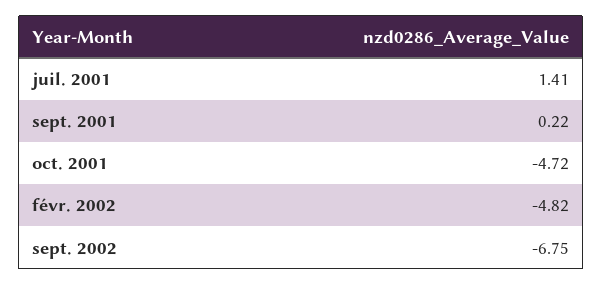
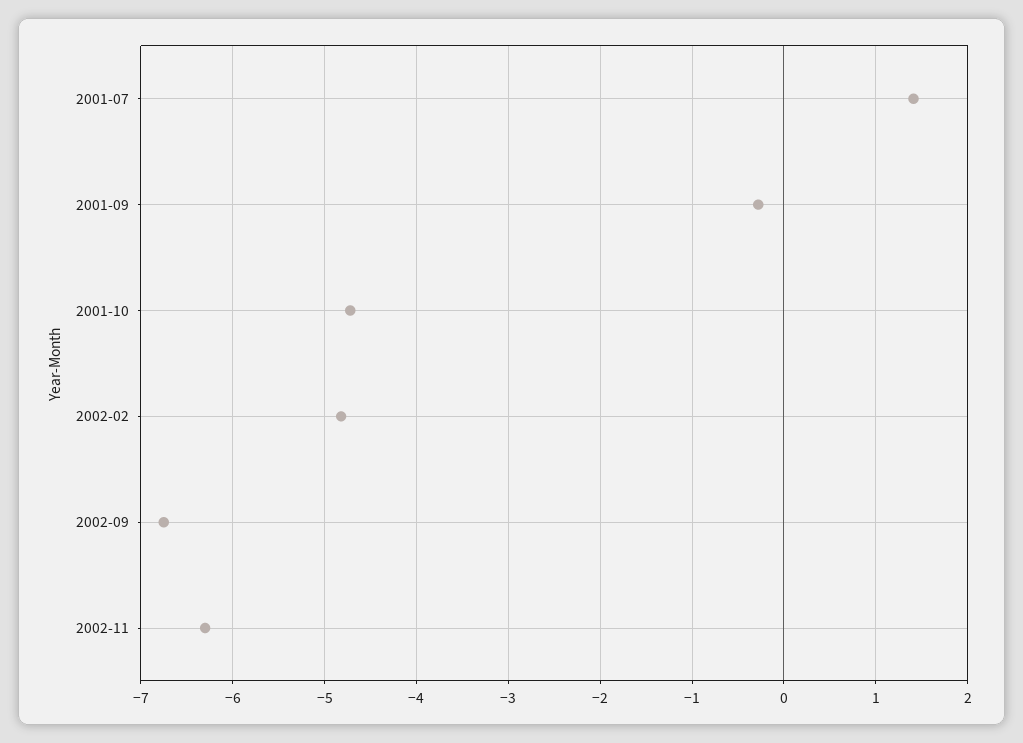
sept. 2001: 0.22 -> -0.3
2002-11: none -> -6.3

